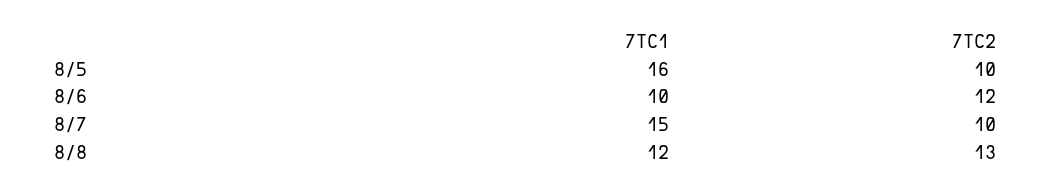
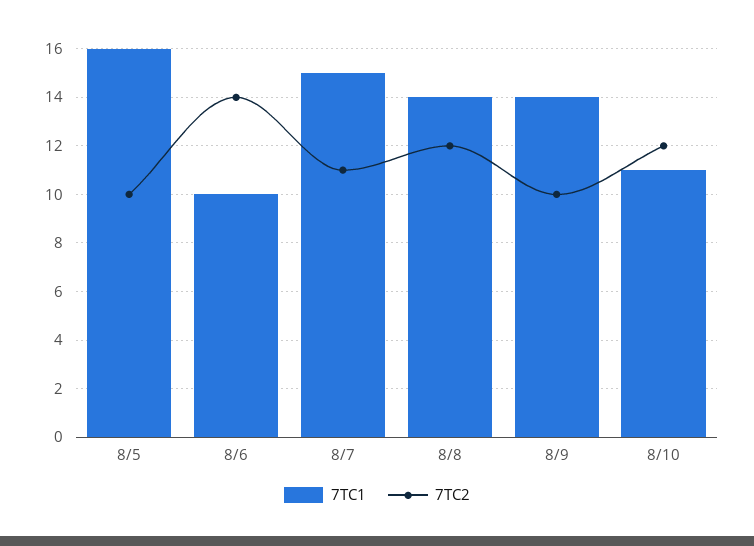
7TC2, 8/6: 12 -> 14
7TC2, 8/7: 10 -> 11
7TC1, 8/8: 12 -> 14
7TC2, 8/8: 13 -> 12
7TC1, 8/9: none -> 14
7TC2, 8/9: none -> 10
7TC1, 8/10: none -> 11
7TC2, 8/10: none -> 12

